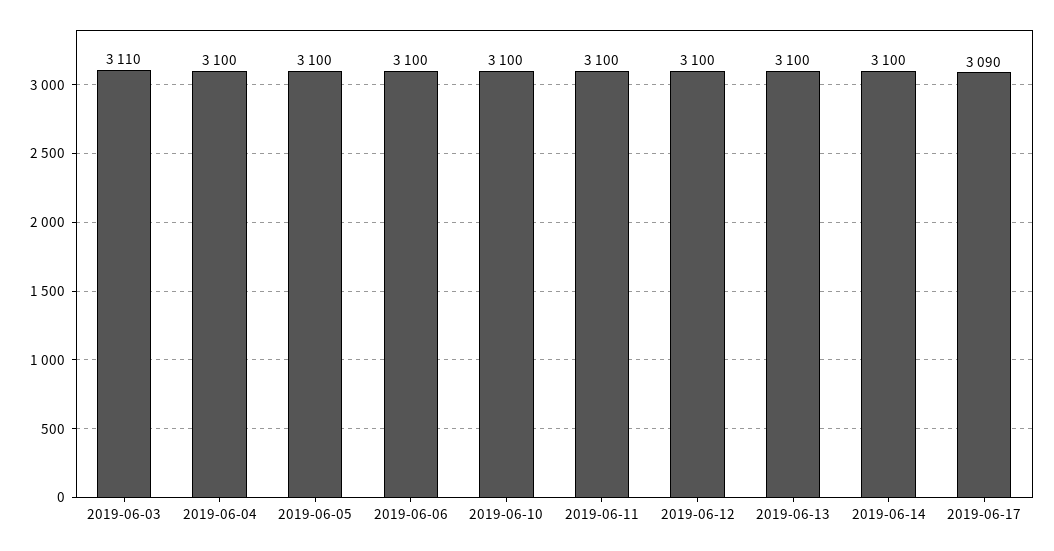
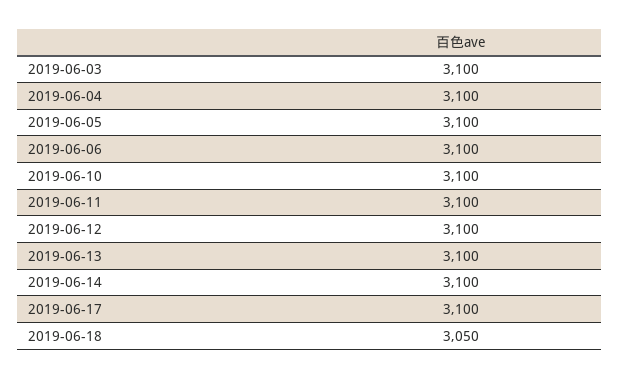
2019-06-03: 3110 -> 3100
2019-06-17: 3090 -> 3100
2019-06-18: none -> 3050

